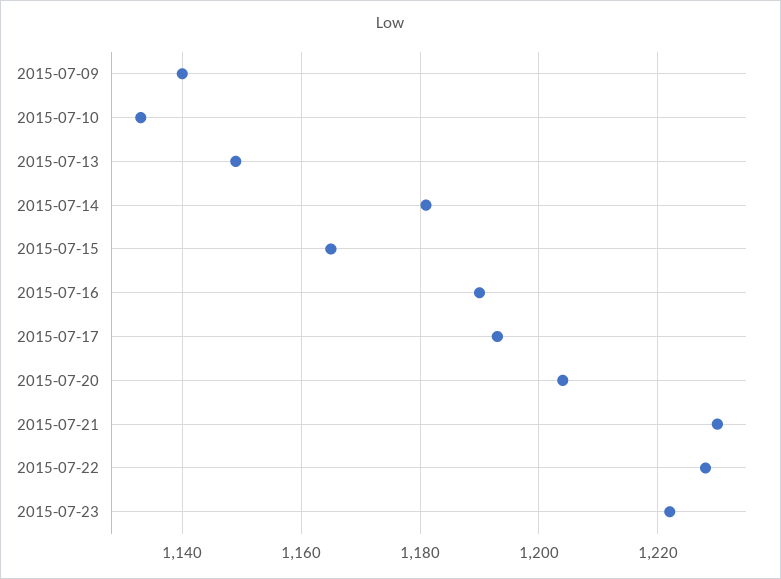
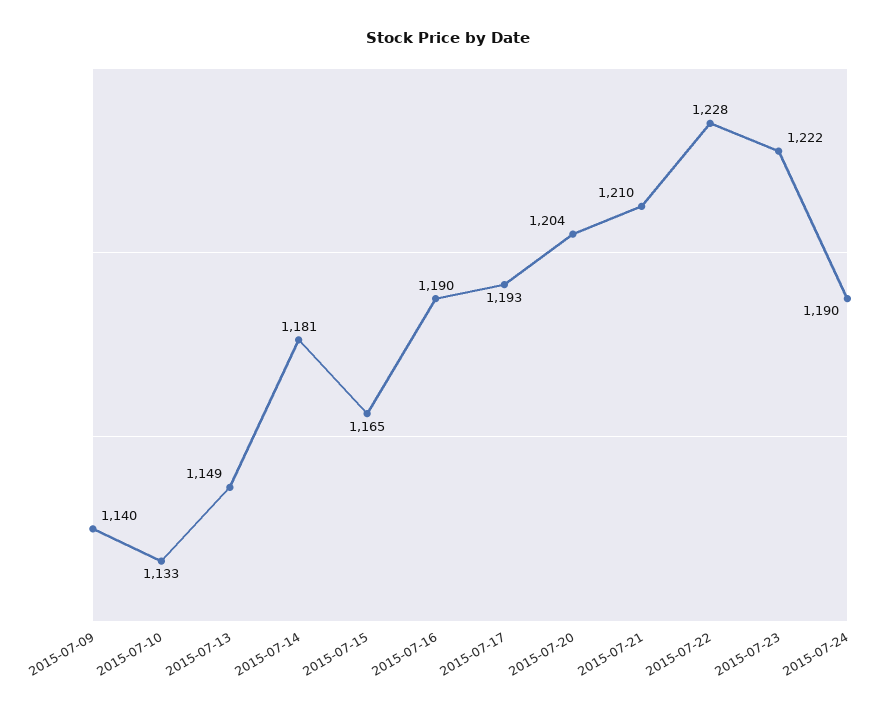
2015-07-21: 1230 -> 1210
2015-07-24: none -> 1190

